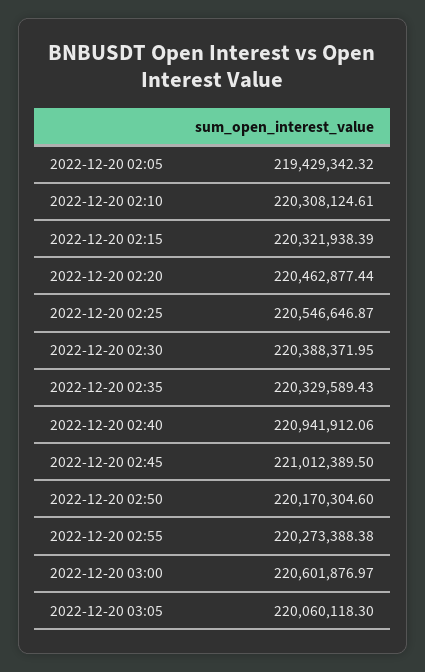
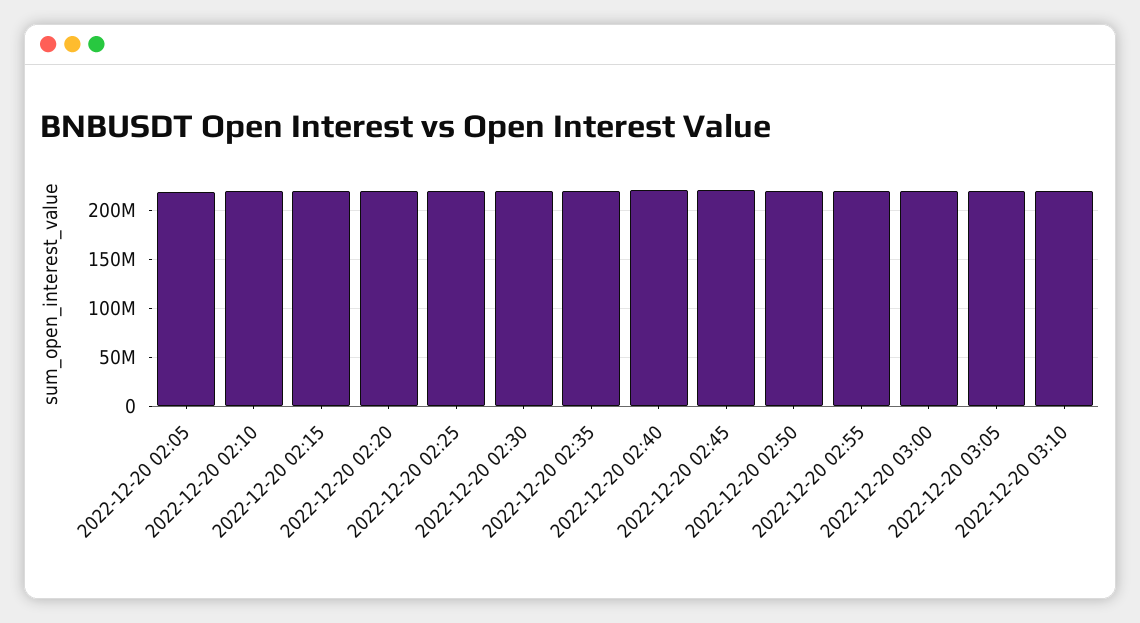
2022-12-20 03:10: none -> 220000000

